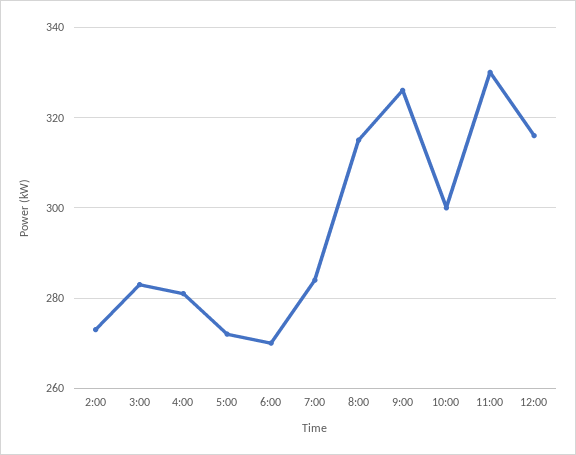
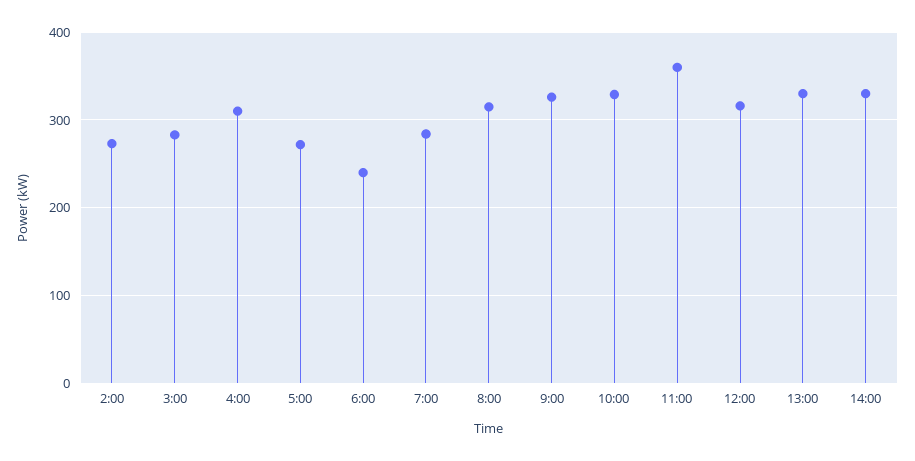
4:00: 280 -> 310
6:00: 270 -> 240
10:00: 300 -> 330
11:00: 330 -> 360
13:00: none -> 330
14:00: none -> 330

